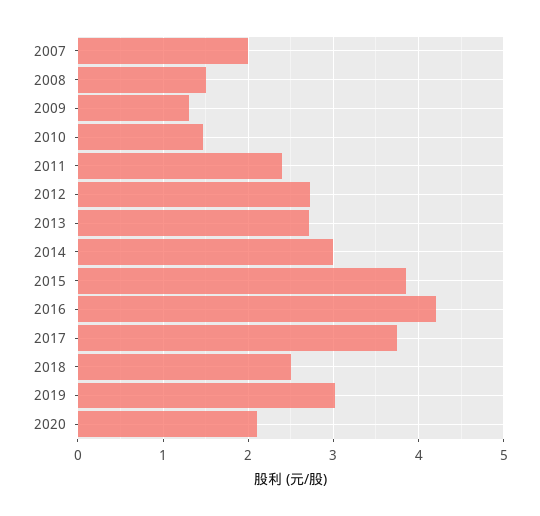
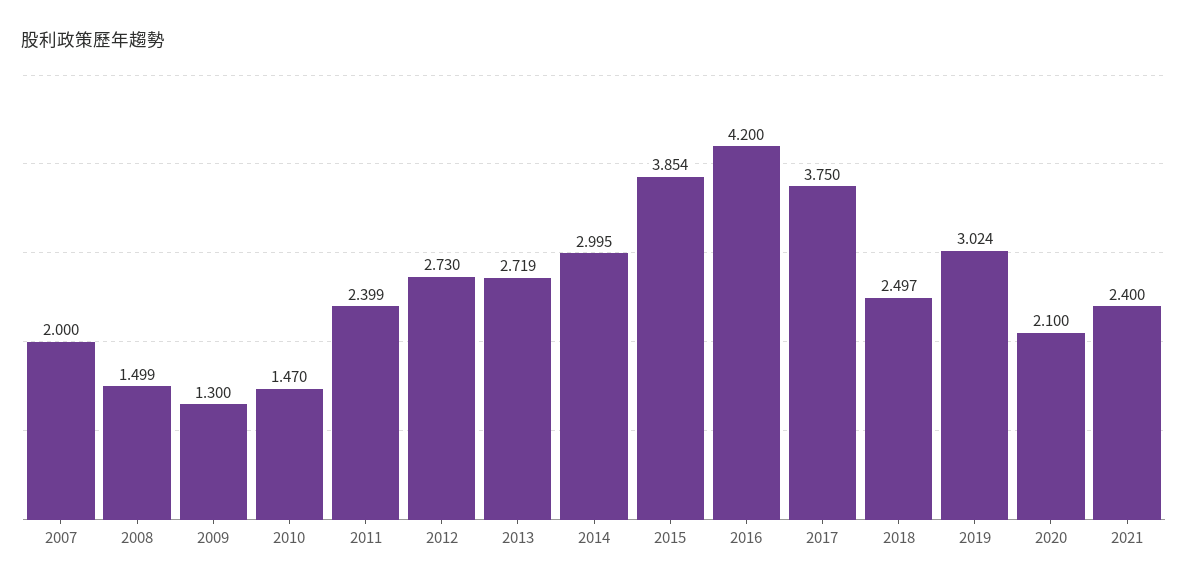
2021: none -> 2.4

